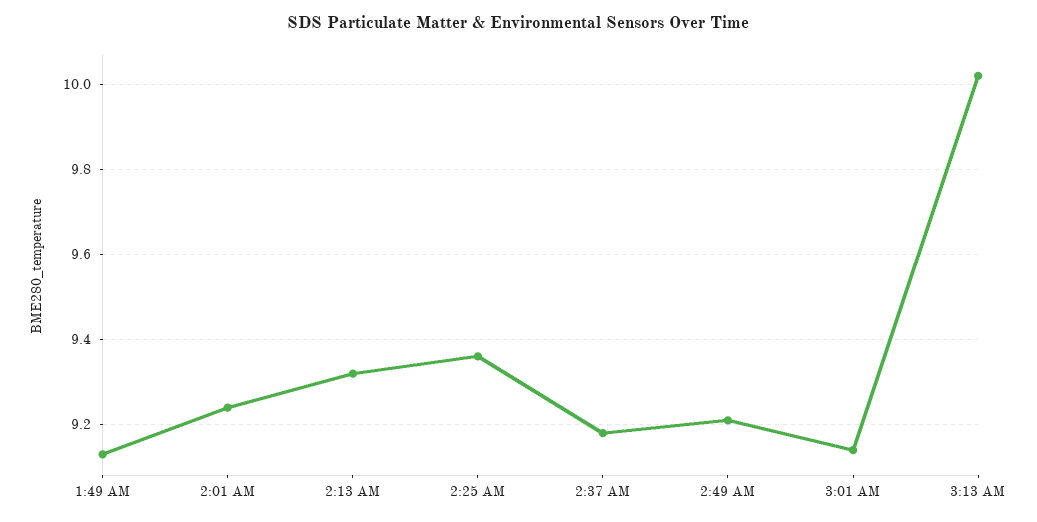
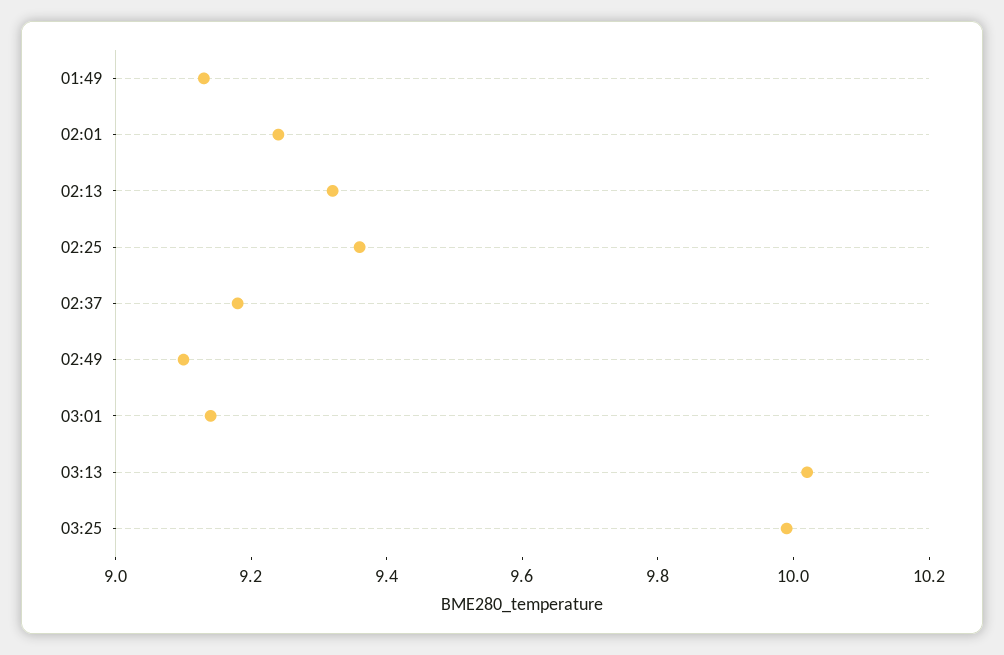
2:49 AM: 9.2 -> 9.1
03:25: none -> 10

